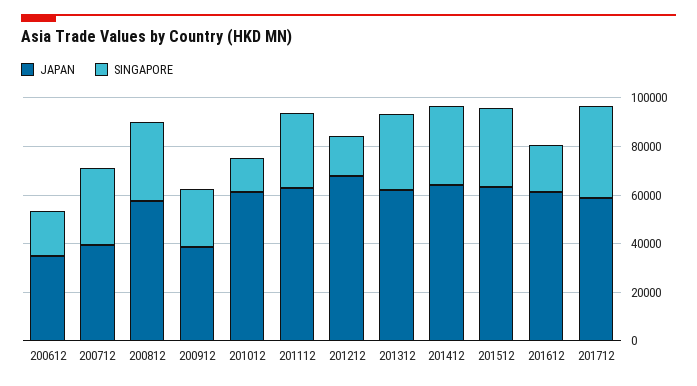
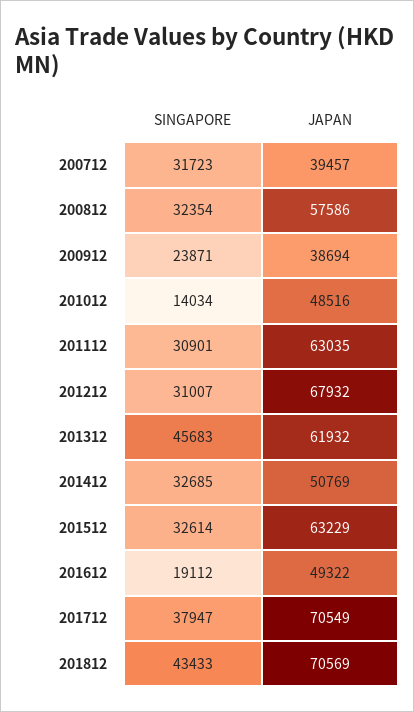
JAPAN, 200612: 35000 -> none
SINGAPORE, 200612: 20000 -> none
JAPAN, 201012: 60000 -> 48516
SINGAPORE, 201212: 15000 -> 31007
SINGAPORE, 201312: 30000 -> 45683
JAPAN, 201412: 65000 -> 50769
JAPAN, 201612: 60000 -> 49322
JAPAN, 201712: 60000 -> 70549
SINGAPORE, 201812: none -> 43433
JAPAN, 201812: none -> 70569

